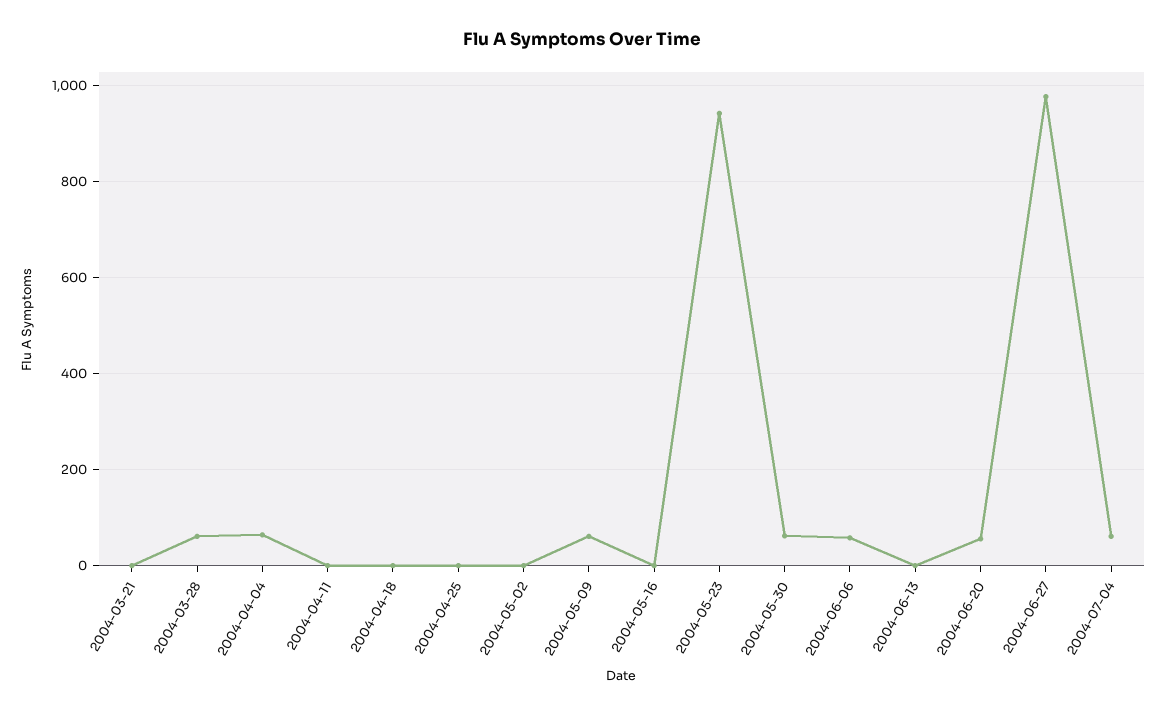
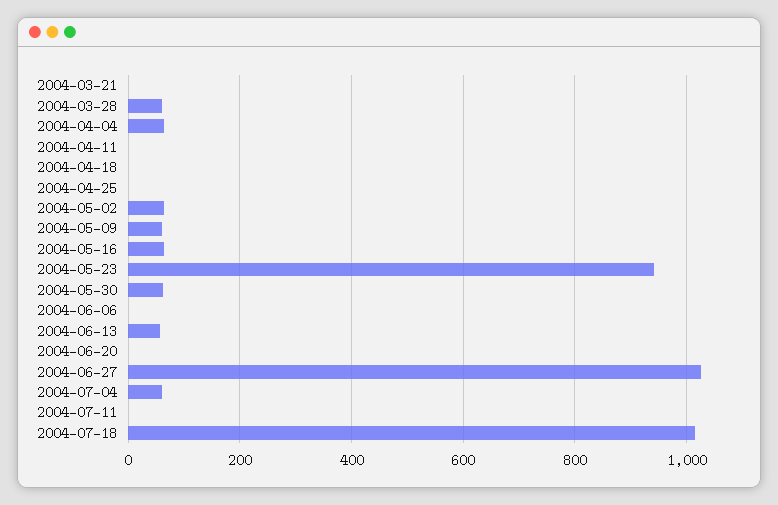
2004-05-02: 0 -> 60
2004-05-16: 0 -> 60
2004-06-06: 60 -> 0
2004-06-13: 0 -> 60
2004-06-20: 60 -> 0
2004-06-27: 980 -> 1020
2004-07-11: none -> 0
2004-07-18: none -> 1020

